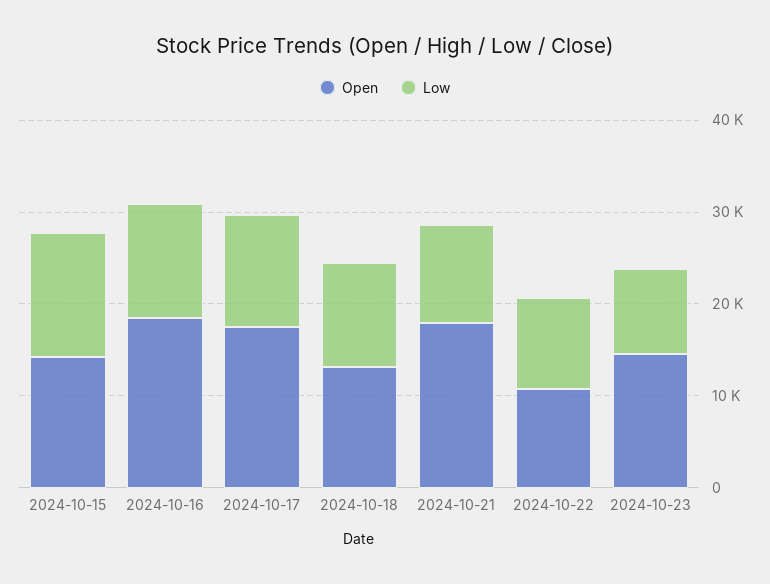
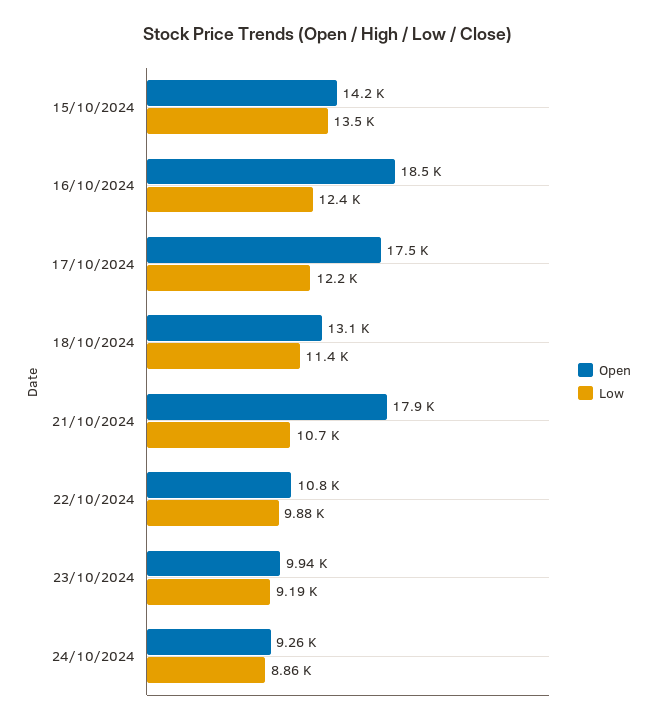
Open, 2024-10-23: 14000 -> 9940
Open, 24/10/2024: none -> 9260
Low, 24/10/2024: none -> 8860

